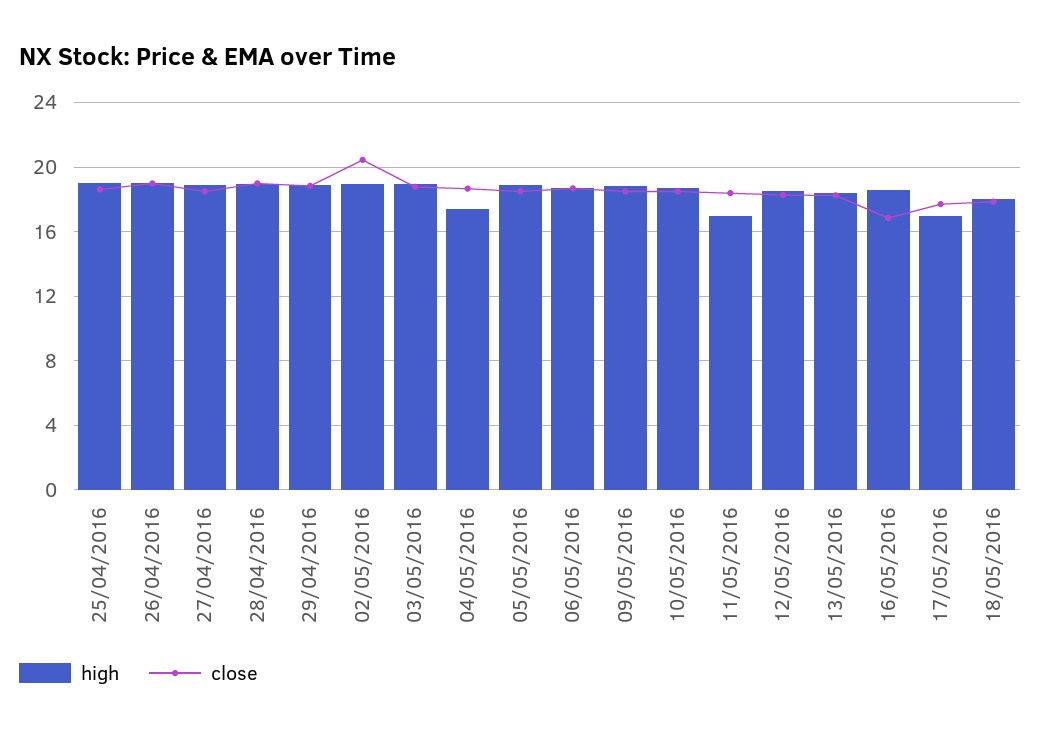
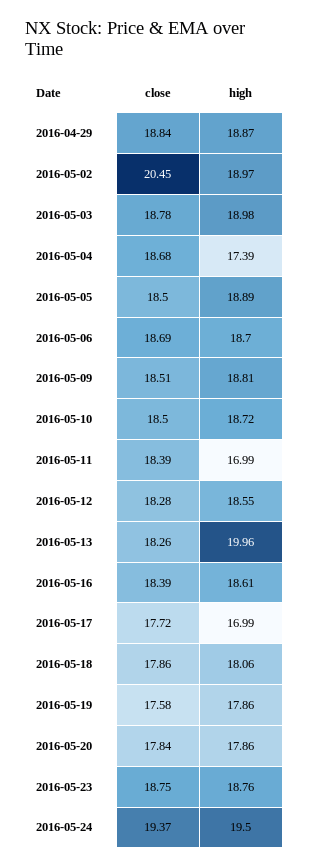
high, 25/04/2016: 19 -> none
close, 25/04/2016: 18.5 -> none
high, 26/04/2016: 19 -> none
close, 26/04/2016: 19 -> none
high, 27/04/2016: 19 -> none
close, 27/04/2016: 18.5 -> none
high, 28/04/2016: 19 -> none
close, 28/04/2016: 19 -> none
high, 13/05/2016: 18.5 -> 19.96
close, 16/05/2016: 17 -> 18.39
close, 2016-05-19: none -> 17.58
high, 2016-05-19: none -> 17.86
close, 2016-05-20: none -> 17.84
high, 2016-05-20: none -> 17.86
close, 2016-05-23: none -> 18.75
high, 2016-05-23: none -> 18.76
close, 2016-05-24: none -> 19.37
high, 2016-05-24: none -> 19.5

